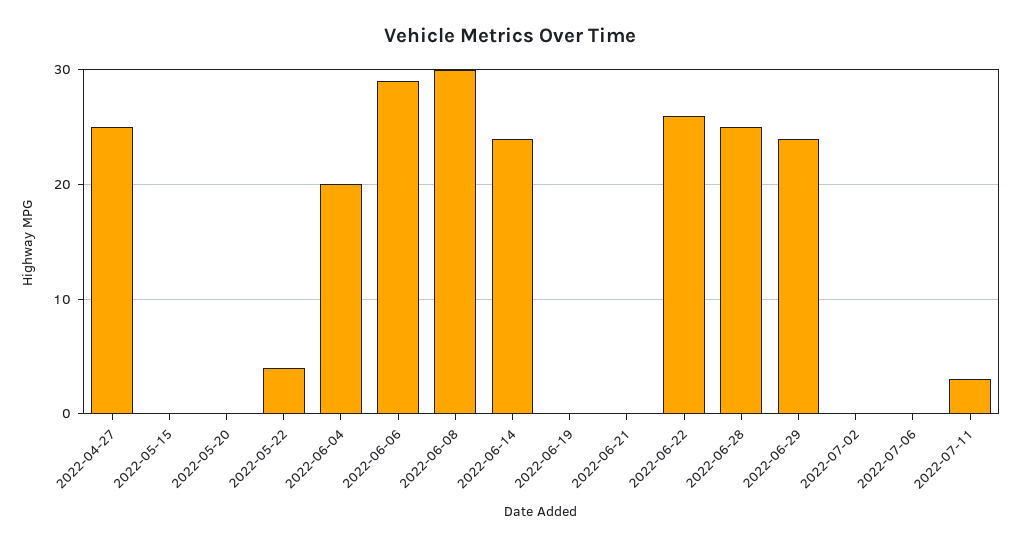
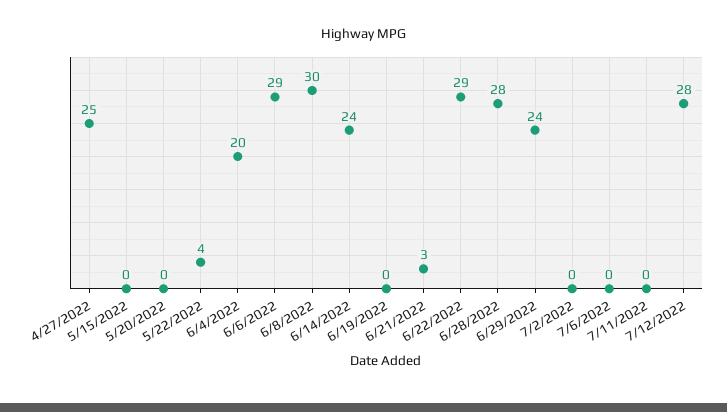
2022-06-21: 0 -> 3
2022-06-22: 26 -> 29
2022-06-28: 25 -> 28
2022-07-11: 3 -> 0
7/12/2022: none -> 28

